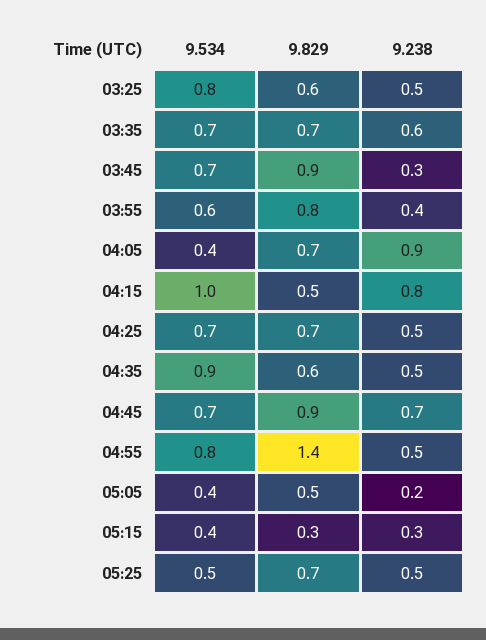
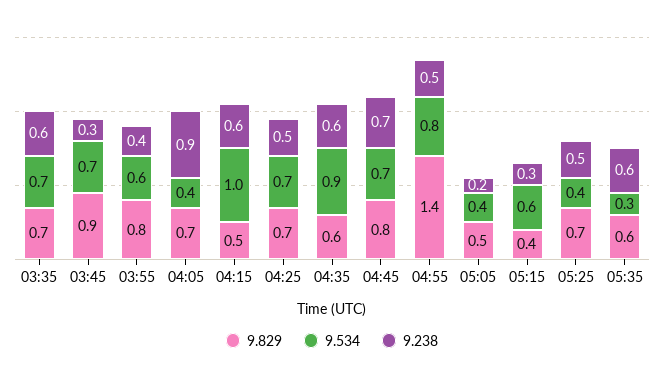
9.534, 03:25: 0.8 -> none
9.829, 03:25: 0.6 -> none
9.238, 03:25: 0.5 -> none
9.238, 04:15: 0.8 -> 0.6
9.238, 04:35: 0.5 -> 0.6
9.829, 04:45: 0.9 -> 0.8
9.534, 05:15: 0.4 -> 0.6
9.829, 05:15: 0.3 -> 0.4
9.534, 05:25: 0.5 -> 0.4
9.829, 05:35: none -> 0.6
9.534, 05:35: none -> 0.3
9.238, 05:35: none -> 0.6

